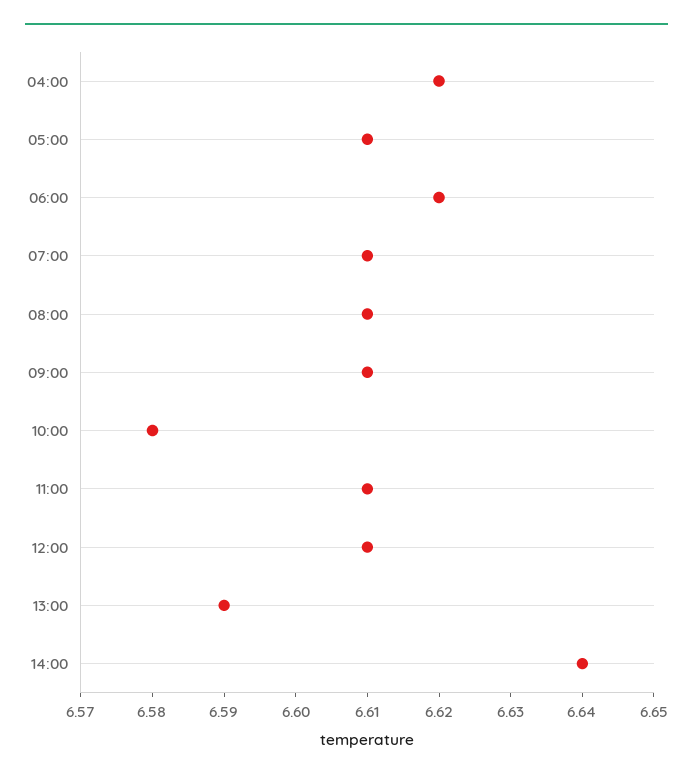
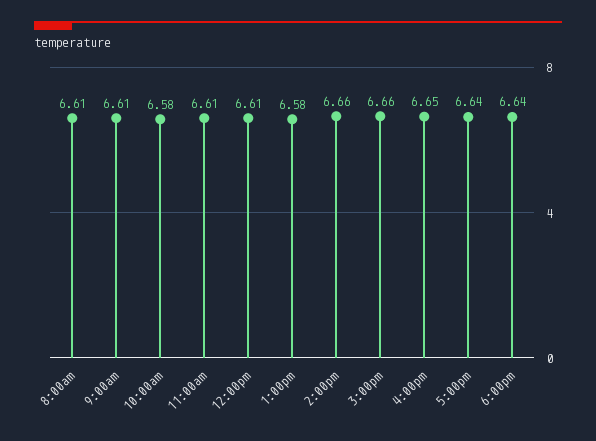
04:00: 6.62 -> none
05:00: 6.61 -> none
06:00: 6.62 -> none
07:00: 6.61 -> none
13:00: 6.59 -> 6.58
14:00: 6.64 -> 6.66
3:00pm: none -> 6.66
4:00pm: none -> 6.65
5:00pm: none -> 6.64
6:00pm: none -> 6.64

